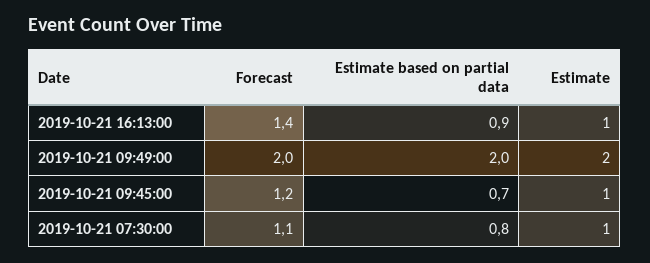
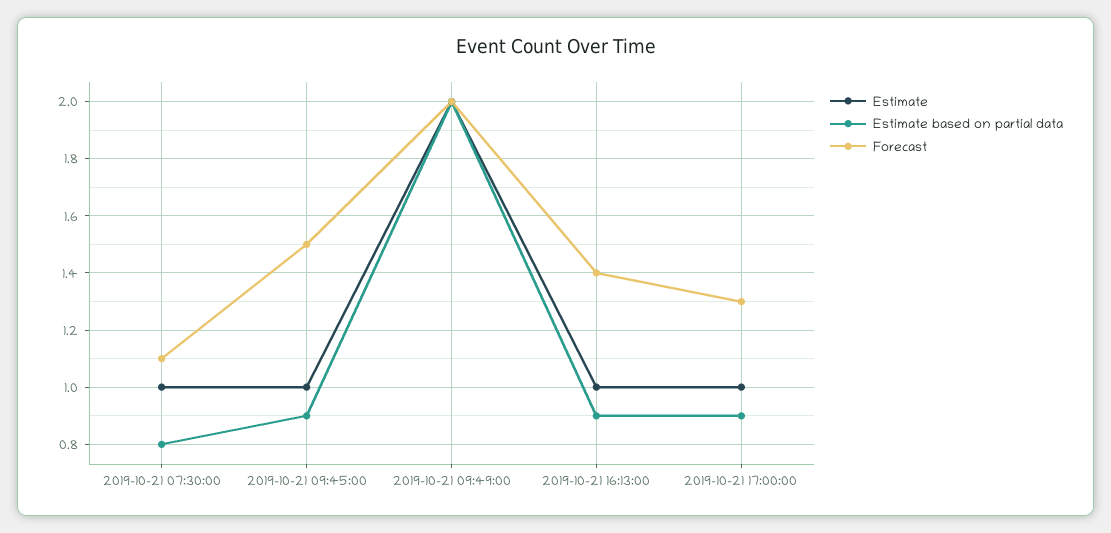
Forecast, 2019-10-21 09:45:00: 1.2 -> 1.5
Estimate based on partial data, 2019-10-21 09:45:00: 0.7 -> 0.9
Estimate, 2019-10-21 17:00:00: none -> 1
Estimate based on partial data, 2019-10-21 17:00:00: none -> 0.9
Forecast, 2019-10-21 17:00:00: none -> 1.3

